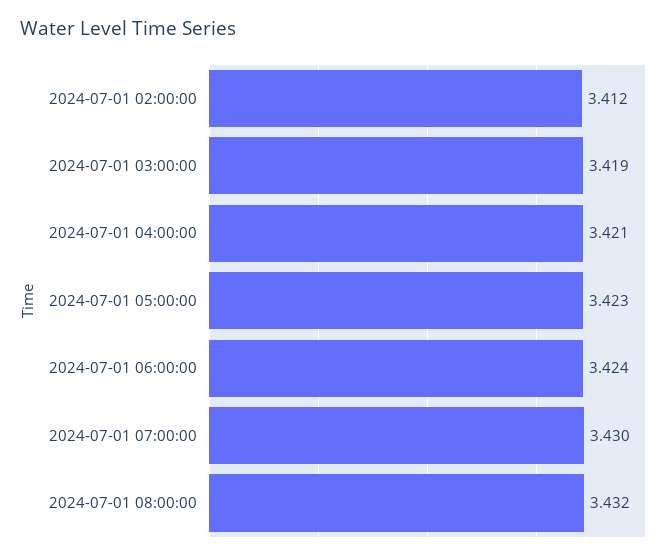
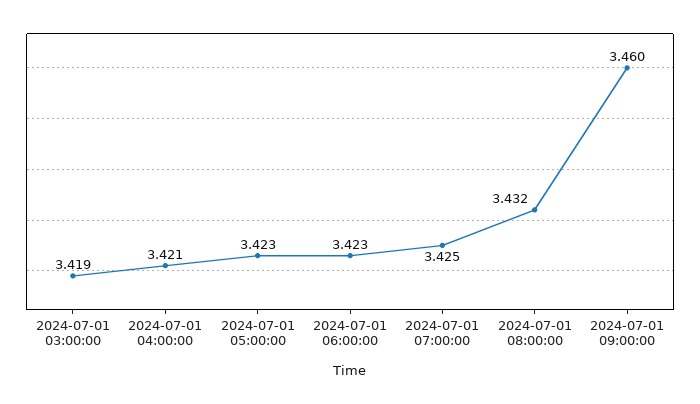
2024-07-01 02:00:00: 3.412 -> none
2024-07-01 06:00:00: 3.424 -> 3.423
2024-07-01 07:00:00: 3.43 -> 3.425
2024-07-01 09:00:00: none -> 3.46

